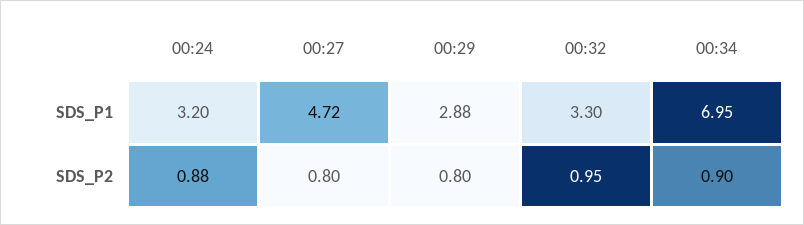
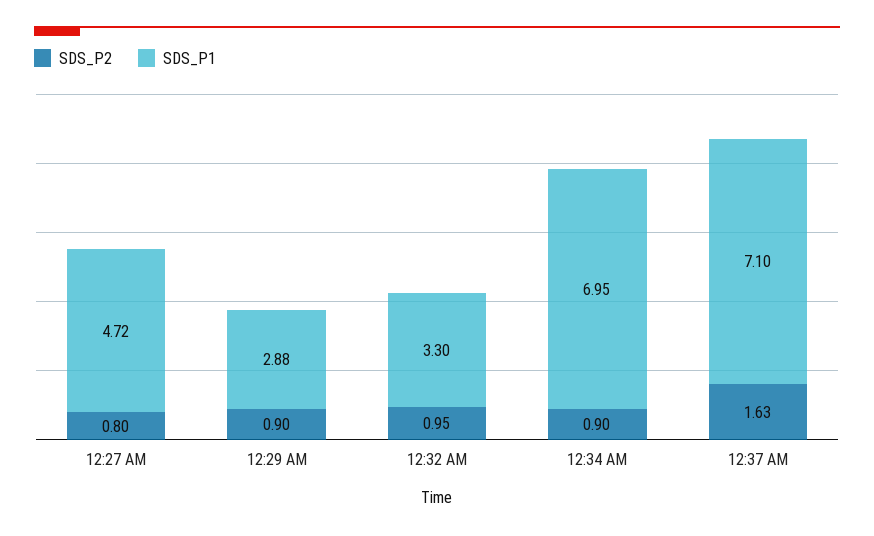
SDS_P1, 00:24: 3.2 -> none
SDS_P2, 00:24: 0.88 -> none
SDS_P2, 00:29: 0.8 -> 0.9
SDS_P2, 12:37 AM: none -> 1.63
SDS_P1, 12:37 AM: none -> 7.1

